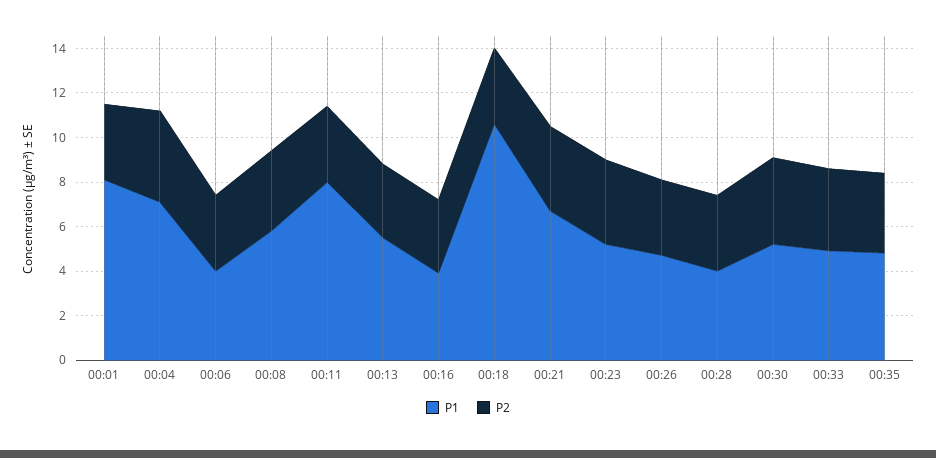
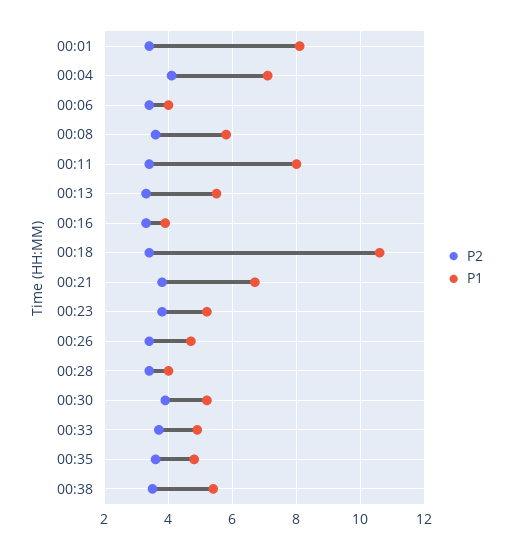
P2, 00:38: none -> 3.5
P1, 00:38: none -> 5.5

